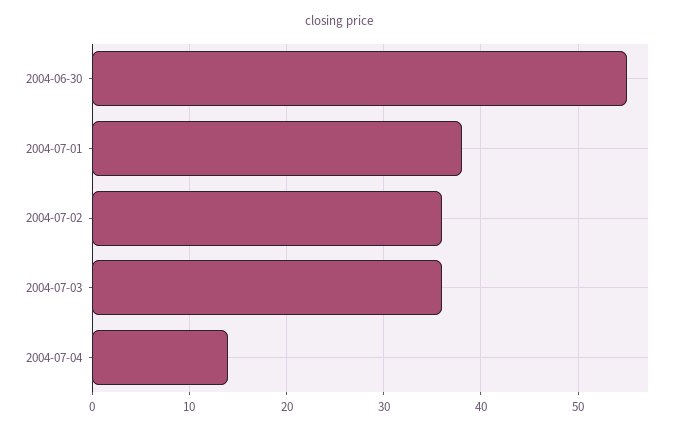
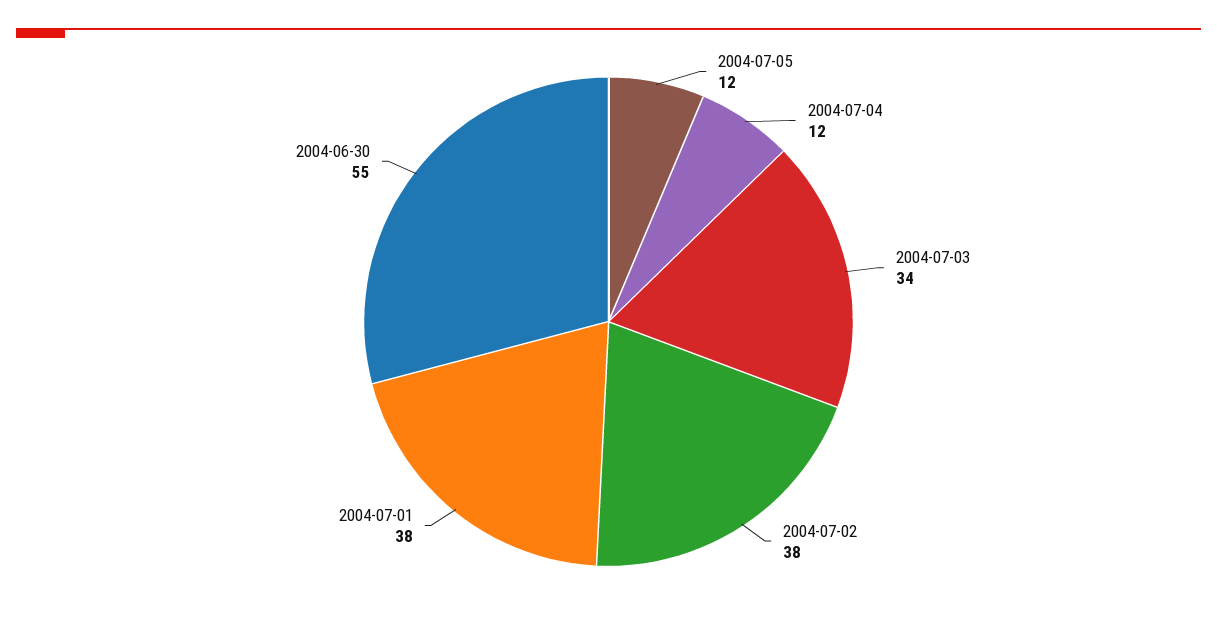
2004-07-02: 36 -> 38
2004-07-03: 36 -> 34
2004-07-04: 14 -> 12
2004-07-05: none -> 12

